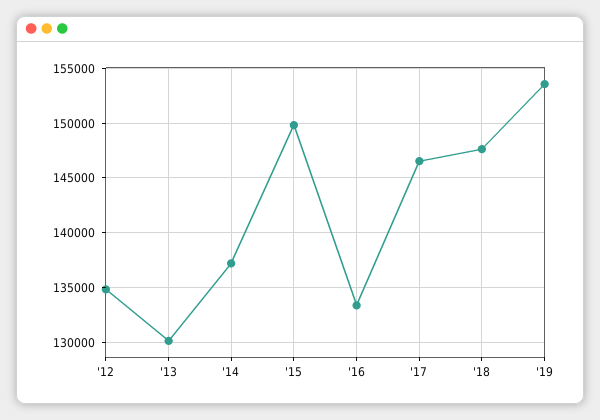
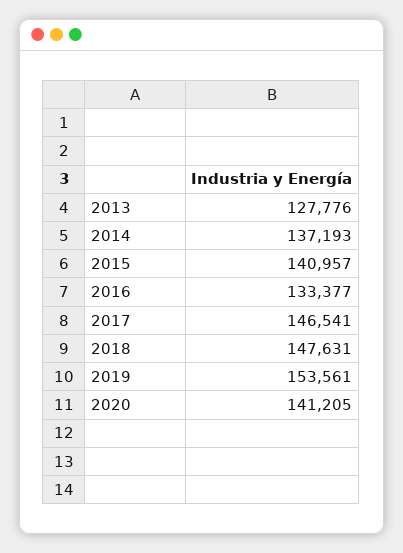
'12: 135000 -> none
'13: 130000 -> 127776
'15: 150000 -> 140957
2020: none -> 141205

